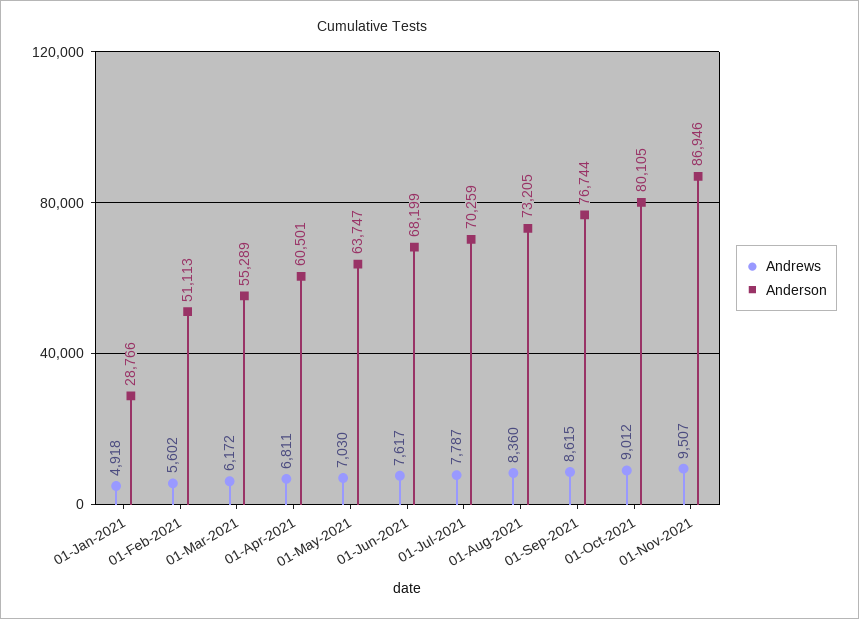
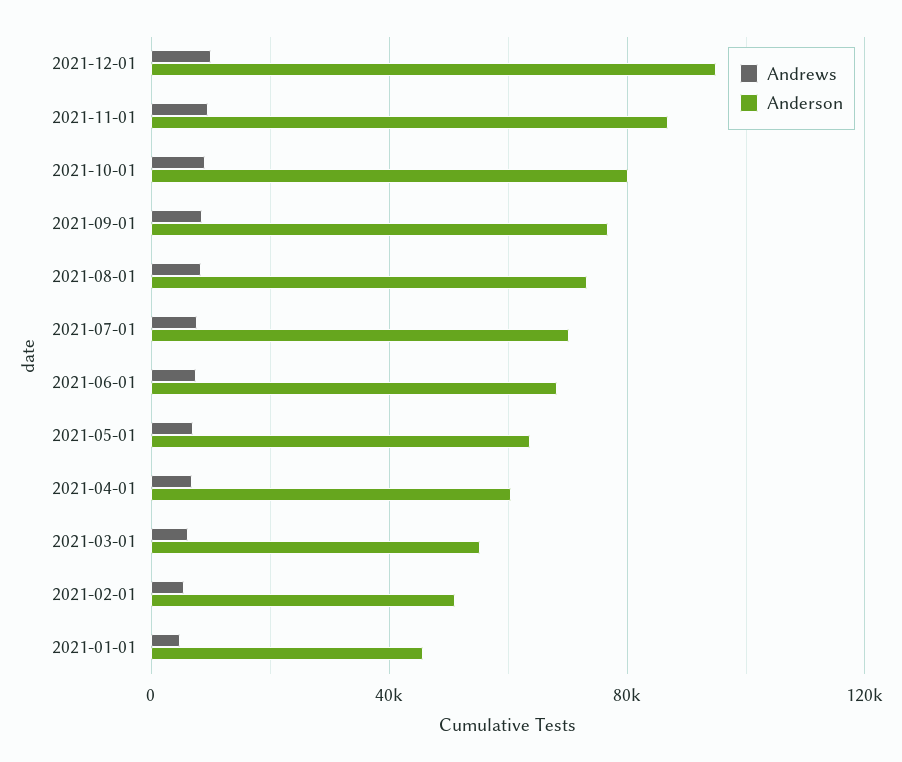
Anderson, 01-Jan-2021: 28766 -> 45000
Andrews, 2021-12-01: none -> 10000
Anderson, 2021-12-01: none -> 95000

